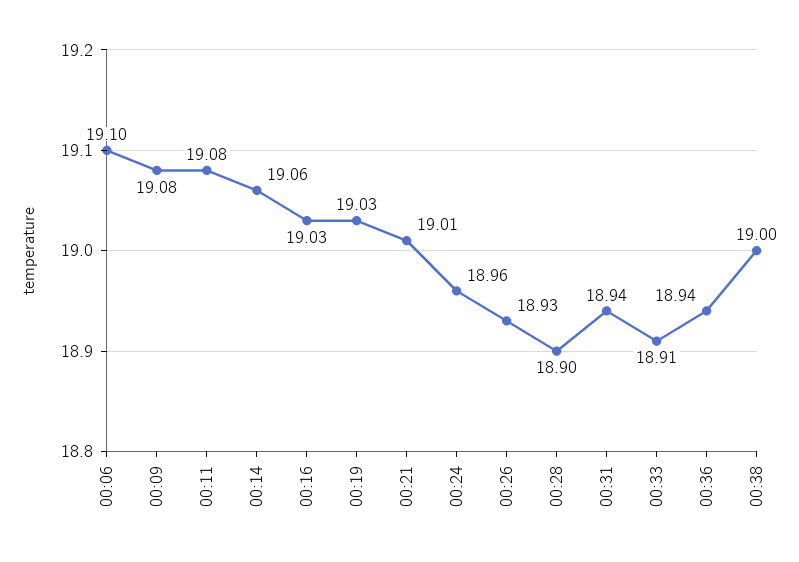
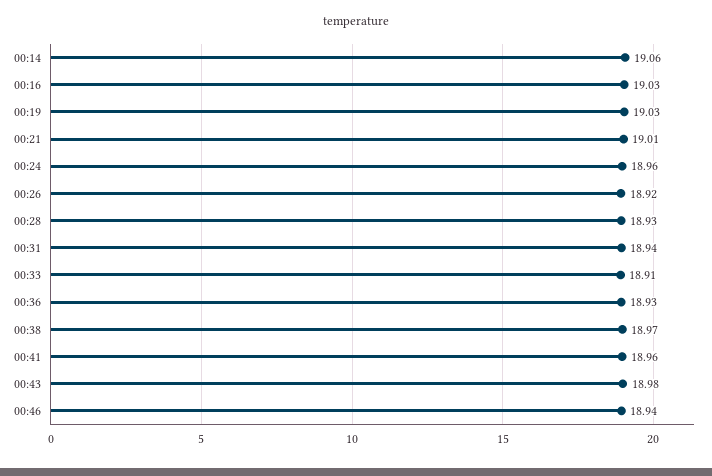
00:06: 19.1 -> none
00:09: 19.08 -> none
00:11: 19.08 -> none
00:26: 18.93 -> 18.92
00:28: 18.9 -> 18.93
00:36: 18.94 -> 18.93
00:38: 19 -> 18.97
00:41: none -> 18.96
00:43: none -> 18.98
00:46: none -> 18.94

